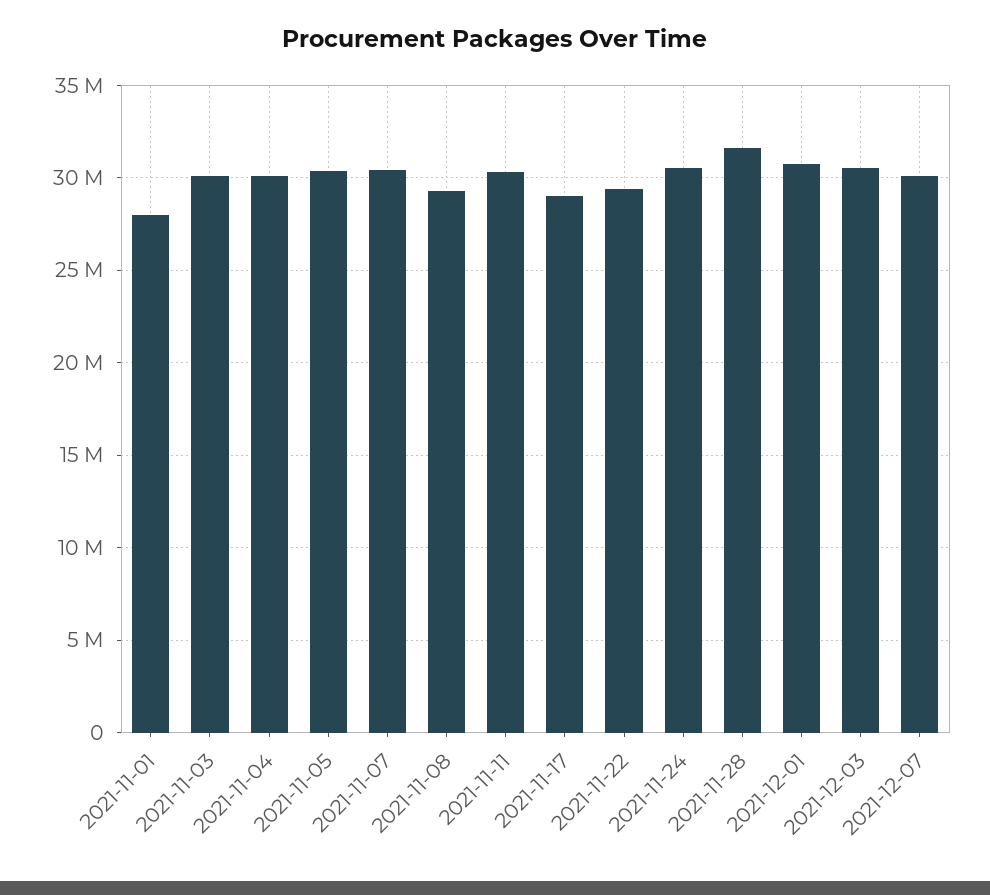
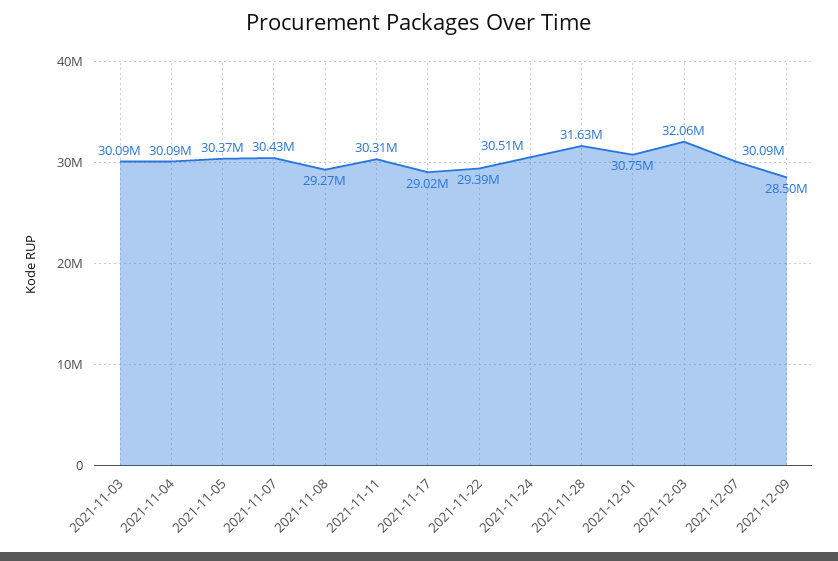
2021-11-01: 28000000 -> none
2021-12-03: 30500000 -> 32060000
2021-12-09: none -> 28500000

